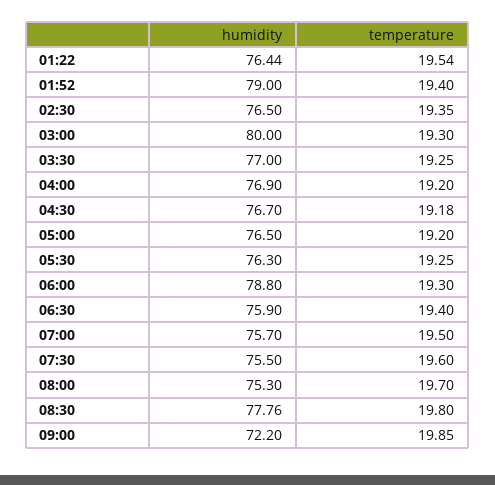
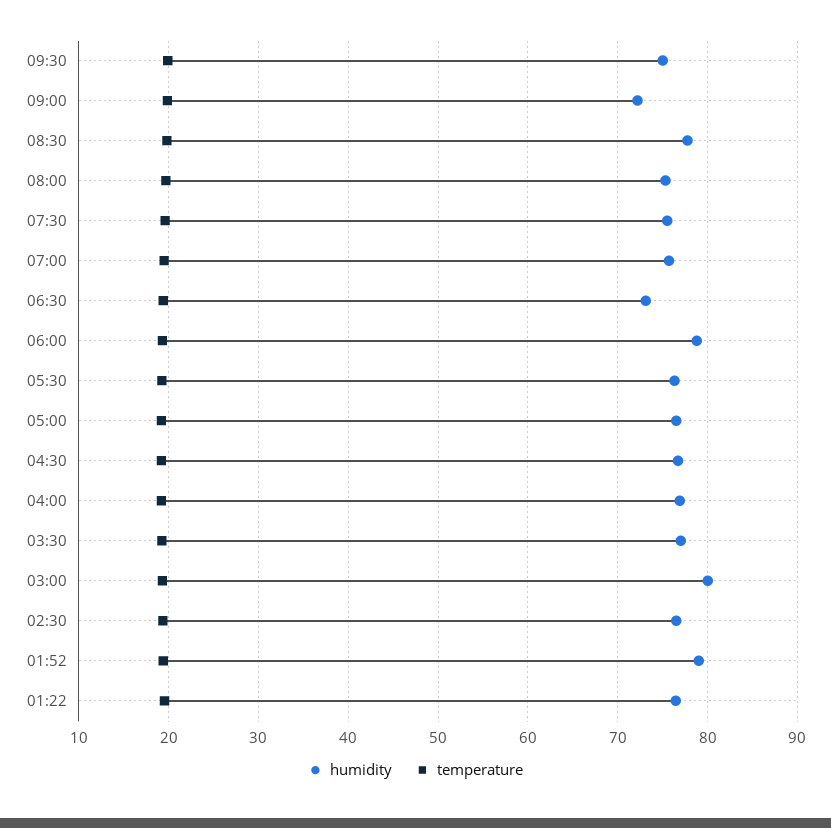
humidity, 06:30: 75.9 -> 73
humidity, 09:30: none -> 75
temperature, 09:30: none -> 20

